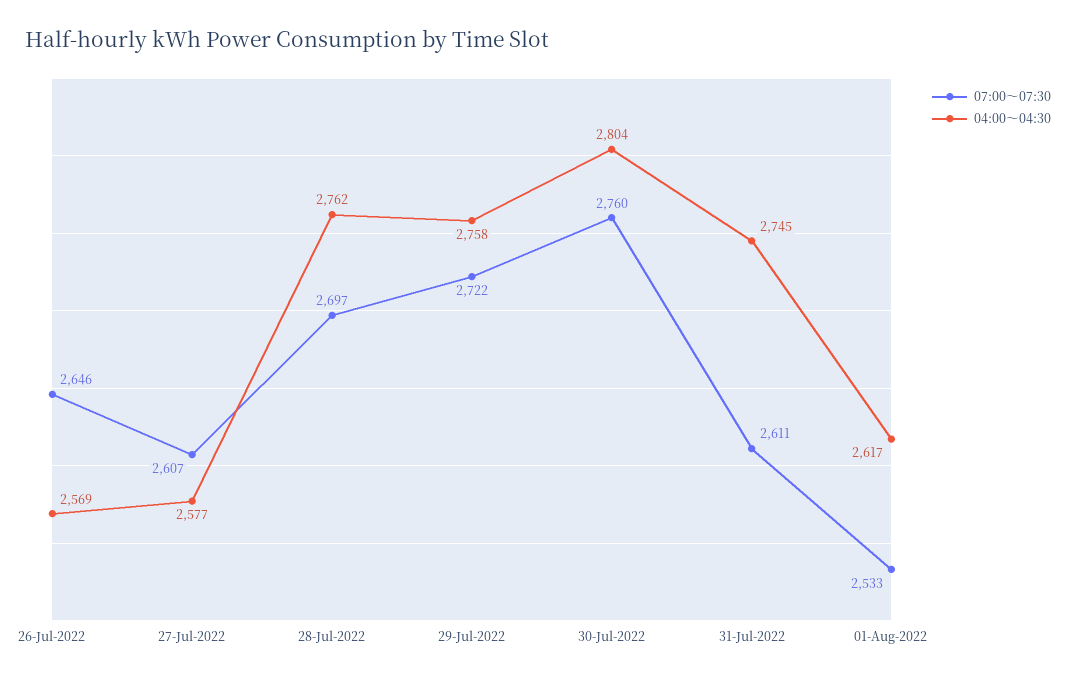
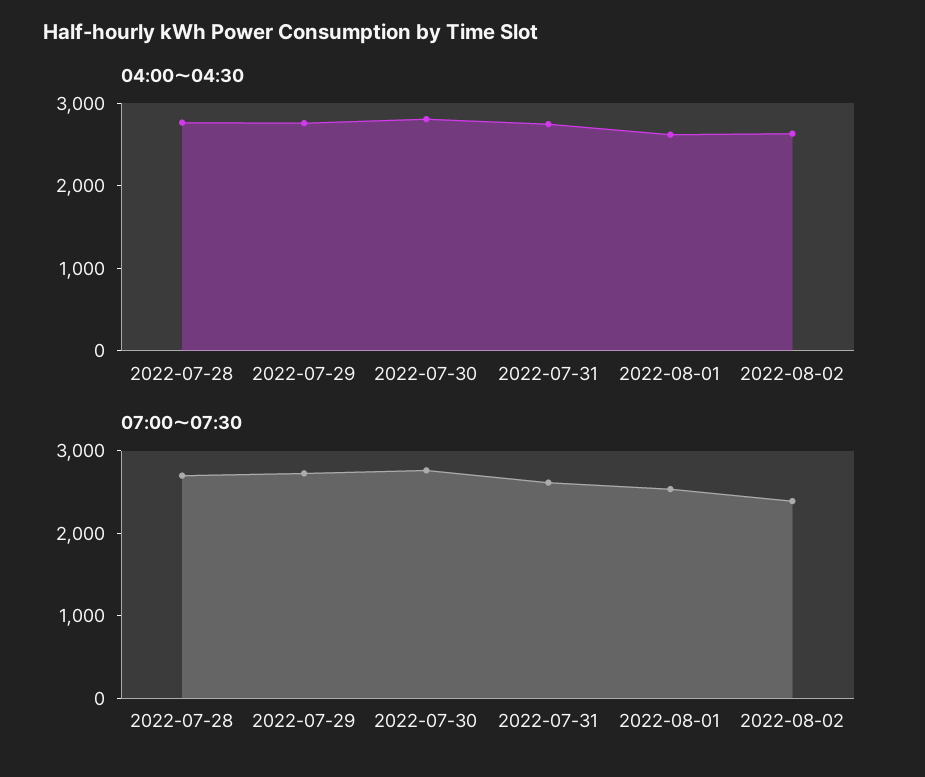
07:00〜07:30, 26-Jul-2022: 2646 -> none
04:00〜04:30, 26-Jul-2022: 2569 -> none
07:00〜07:30, 27-Jul-2022: 2607 -> none
04:00〜04:30, 27-Jul-2022: 2577 -> none
04:00〜04:30, 2022-08-02: none -> 2600
07:00〜07:30, 2022-08-02: none -> 2400

